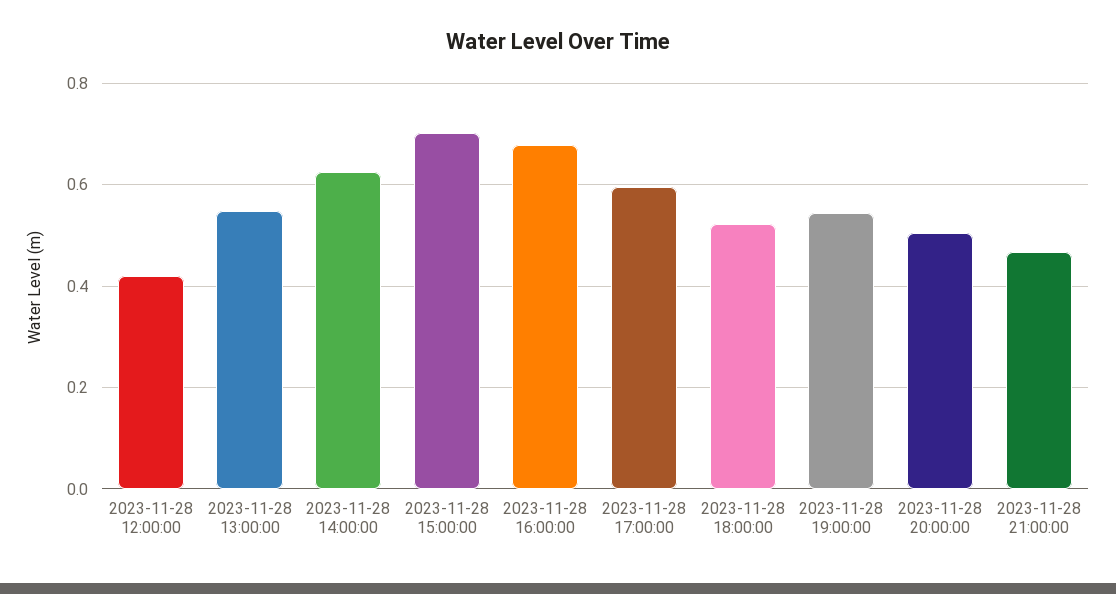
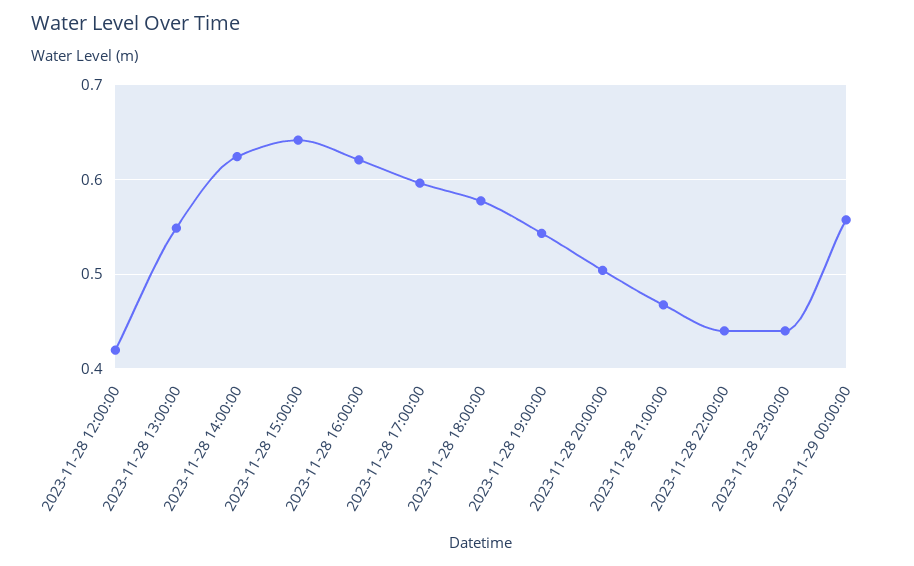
2023-11-28 15:00:00: 0.7 -> 0.64
2023-11-28 16:00:00: 0.68 -> 0.62
2023-11-28 18:00:00: 0.52 -> 0.58
2023-11-28 22:00:00: none -> 0.44
2023-11-28 23:00:00: none -> 0.44
2023-11-29 00:00:00: none -> 0.56

